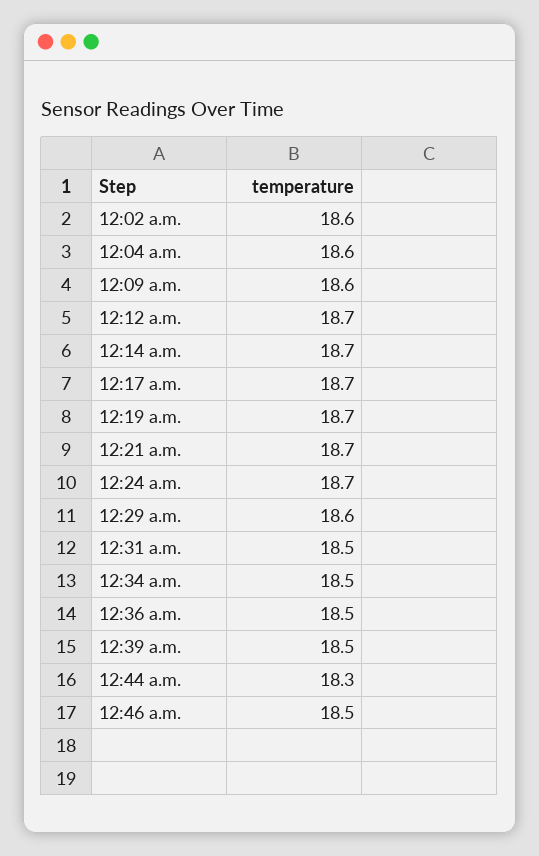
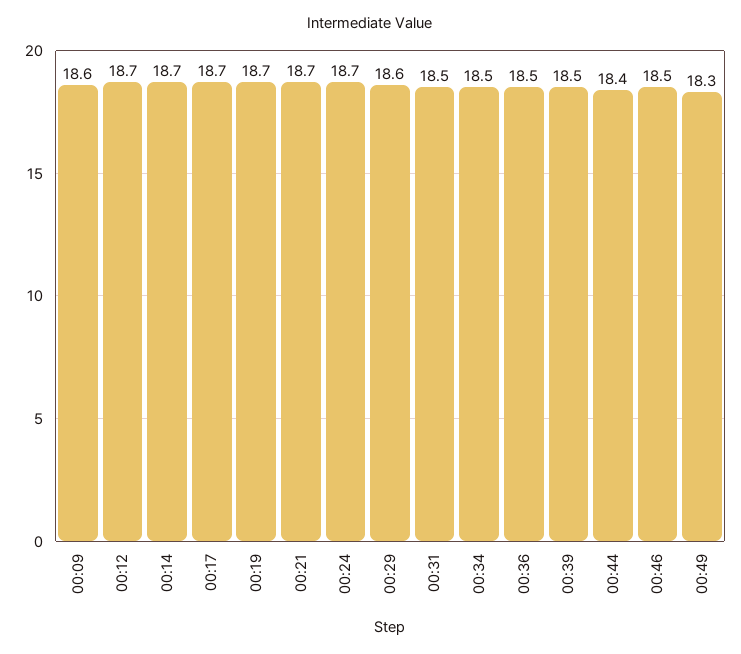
12:02 a.m.: 18.6 -> none
12:04 a.m.: 18.6 -> none
12:44 a.m.: 18.3 -> 18.4
00:49: none -> 18.3

